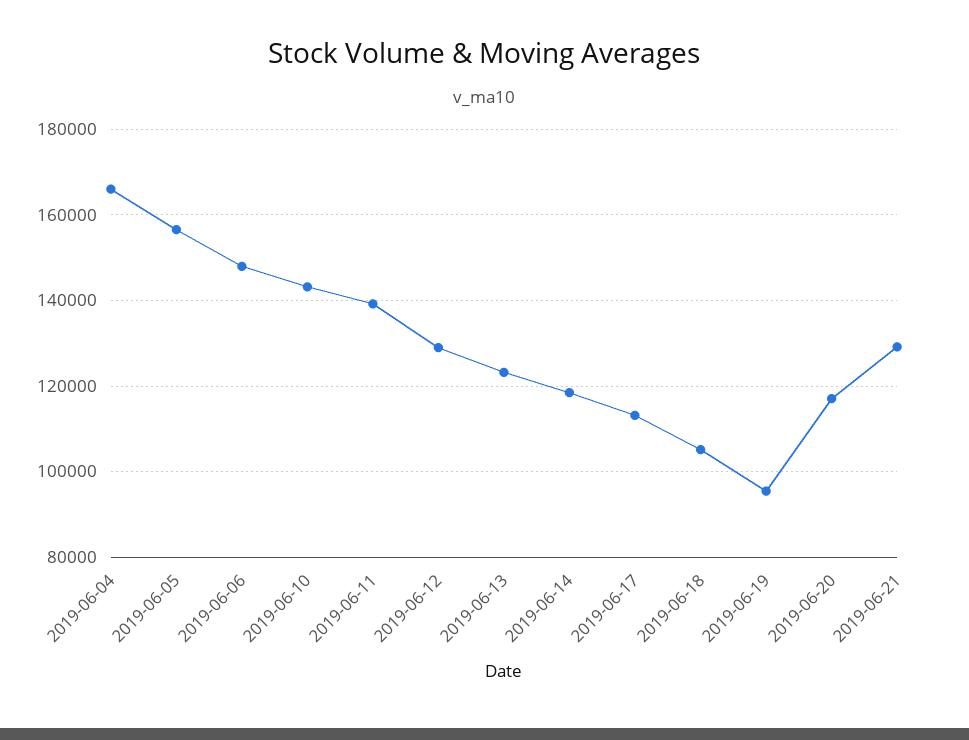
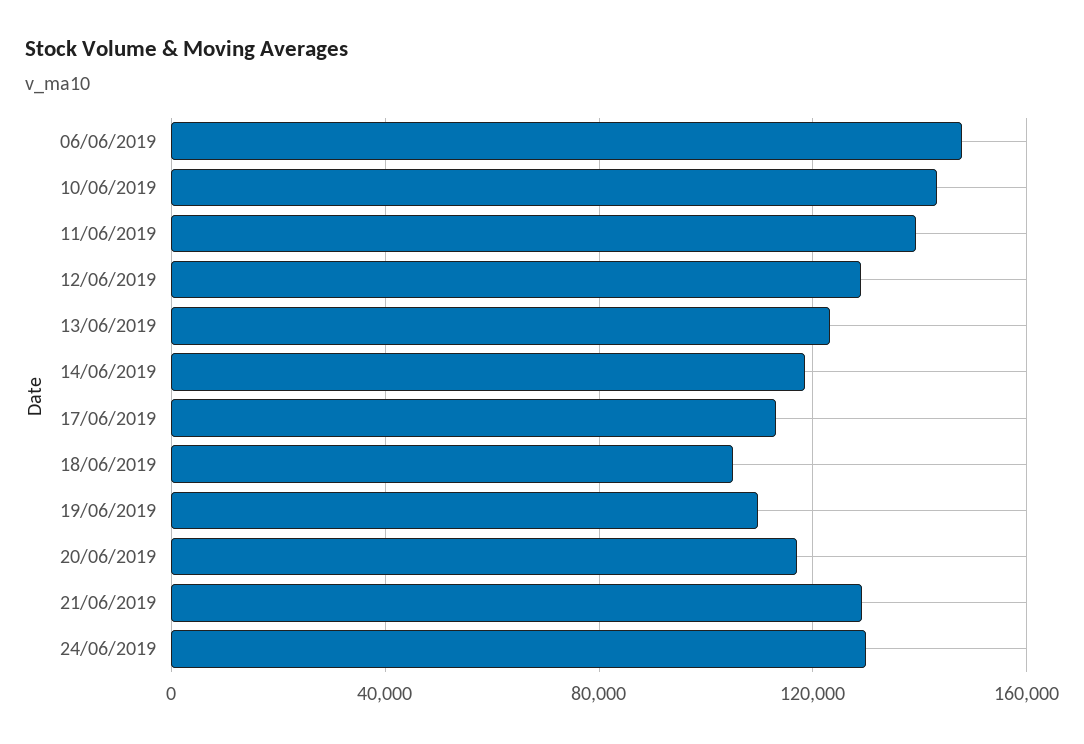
2019-06-04: 166000 -> none
2019-06-05: 156000 -> none
2019-06-19: 96000 -> 110000
24/06/2019: none -> 130000

